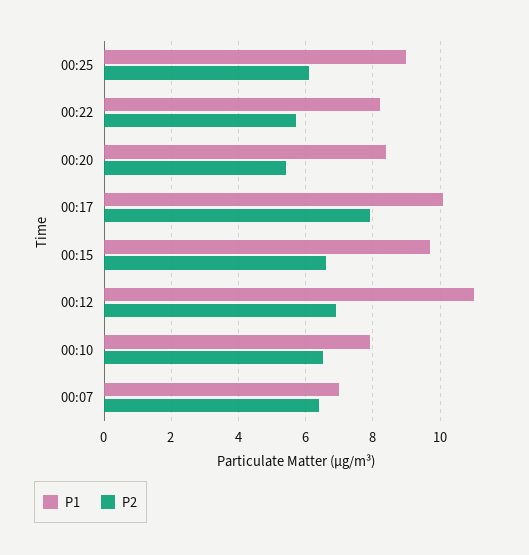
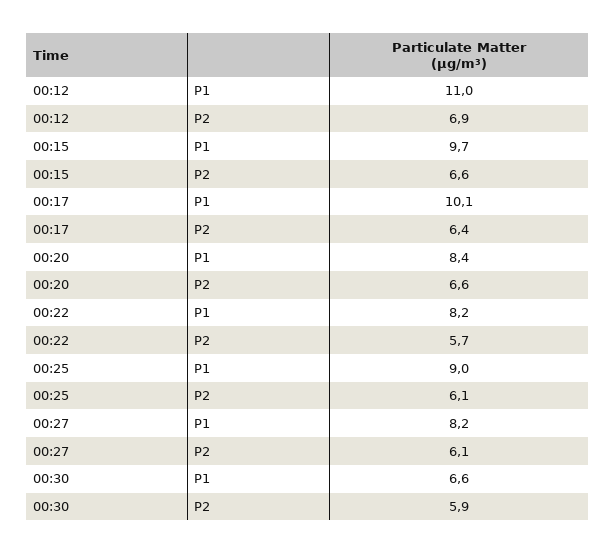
P2, 00:20: 5.5 -> 6.6
P2, 00:17: 8 -> 6.4
P1, 00:10: 8 -> none
P2, 00:10: 6.5 -> none
P1, 00:07: 7 -> none
P2, 00:07: 6.5 -> none
P1, 00:27: none -> 8.2
P2, 00:27: none -> 6.1
P1, 00:30: none -> 6.6
P2, 00:30: none -> 5.9

